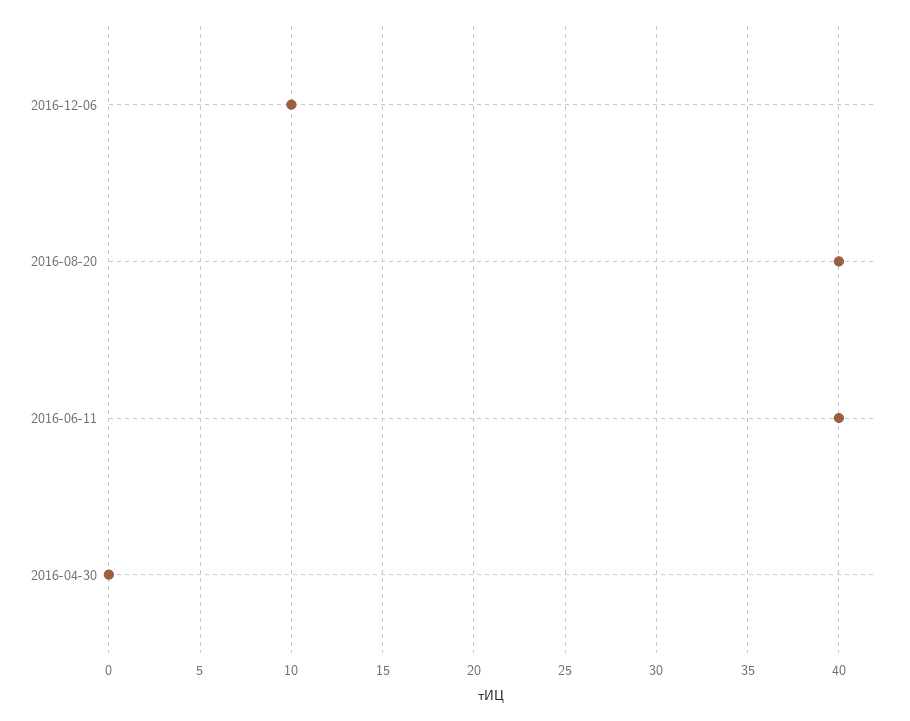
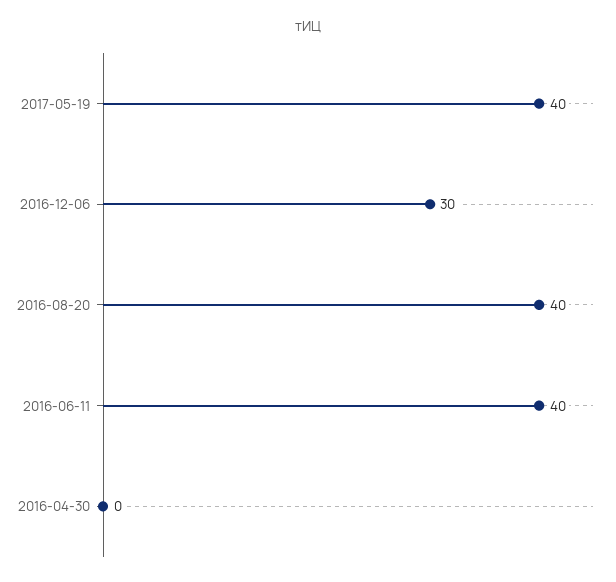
2016-12-06: 10 -> 30
2017-05-19: none -> 40

